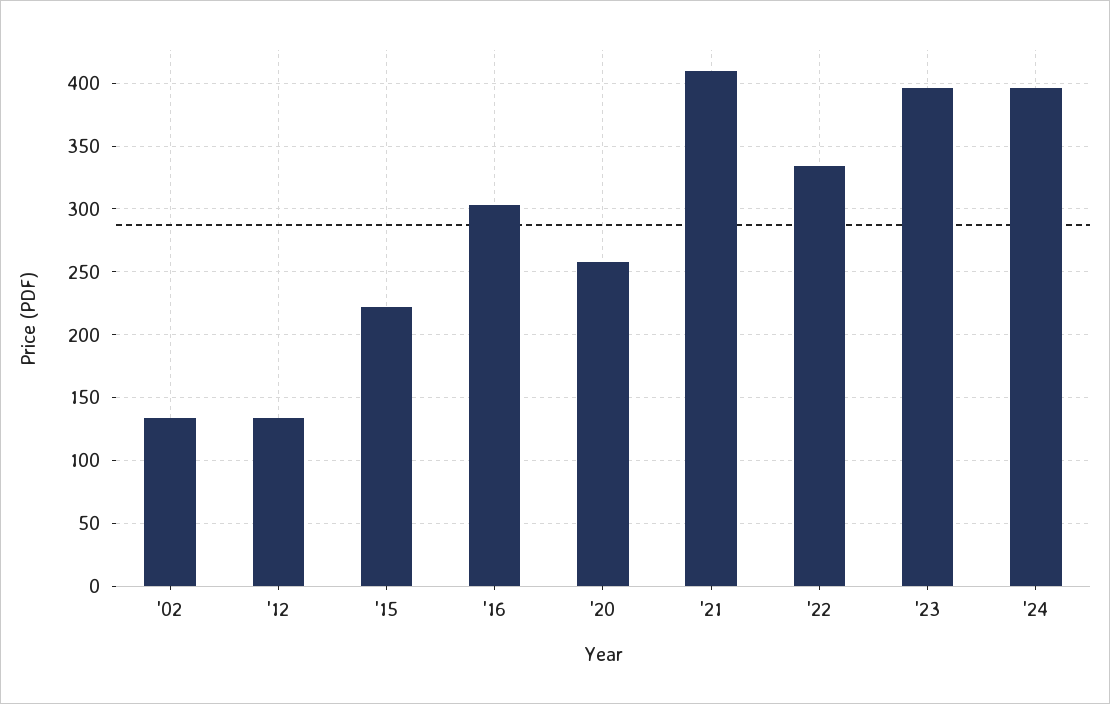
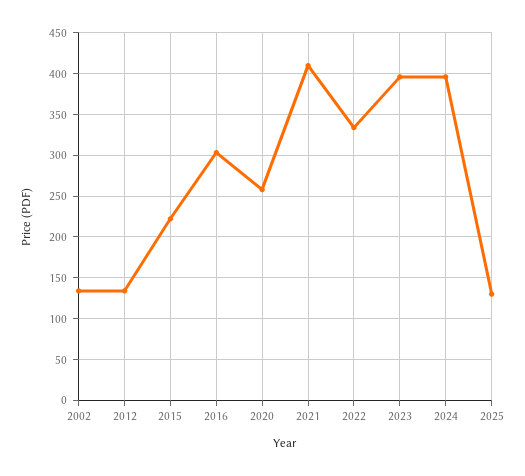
2025: none -> 130

